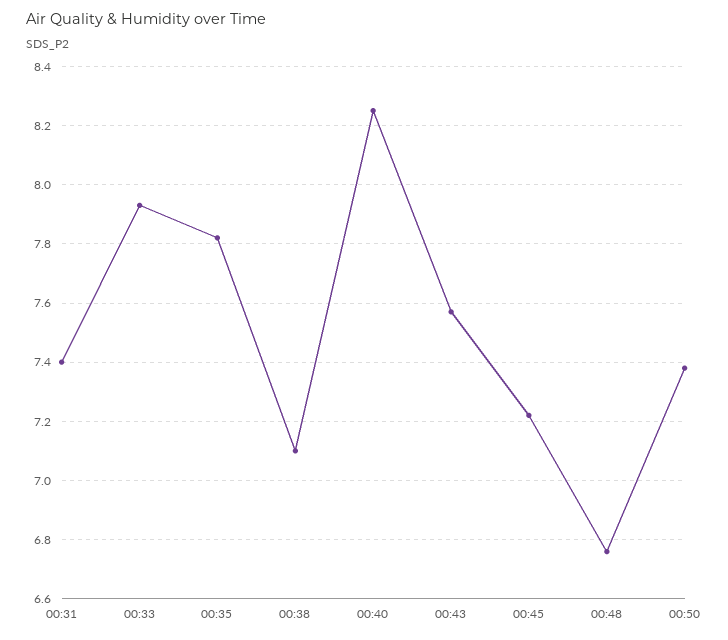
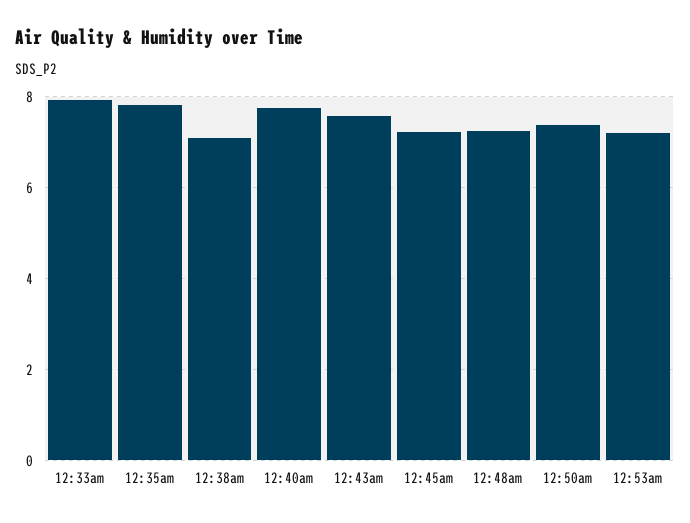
00:31: 7.4 -> none
00:40: 8.25 -> 7.8
00:48: 6.75 -> 7.2
12:53am: none -> 7.2

